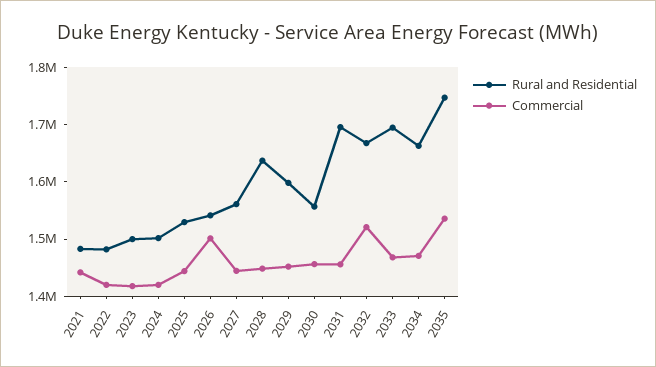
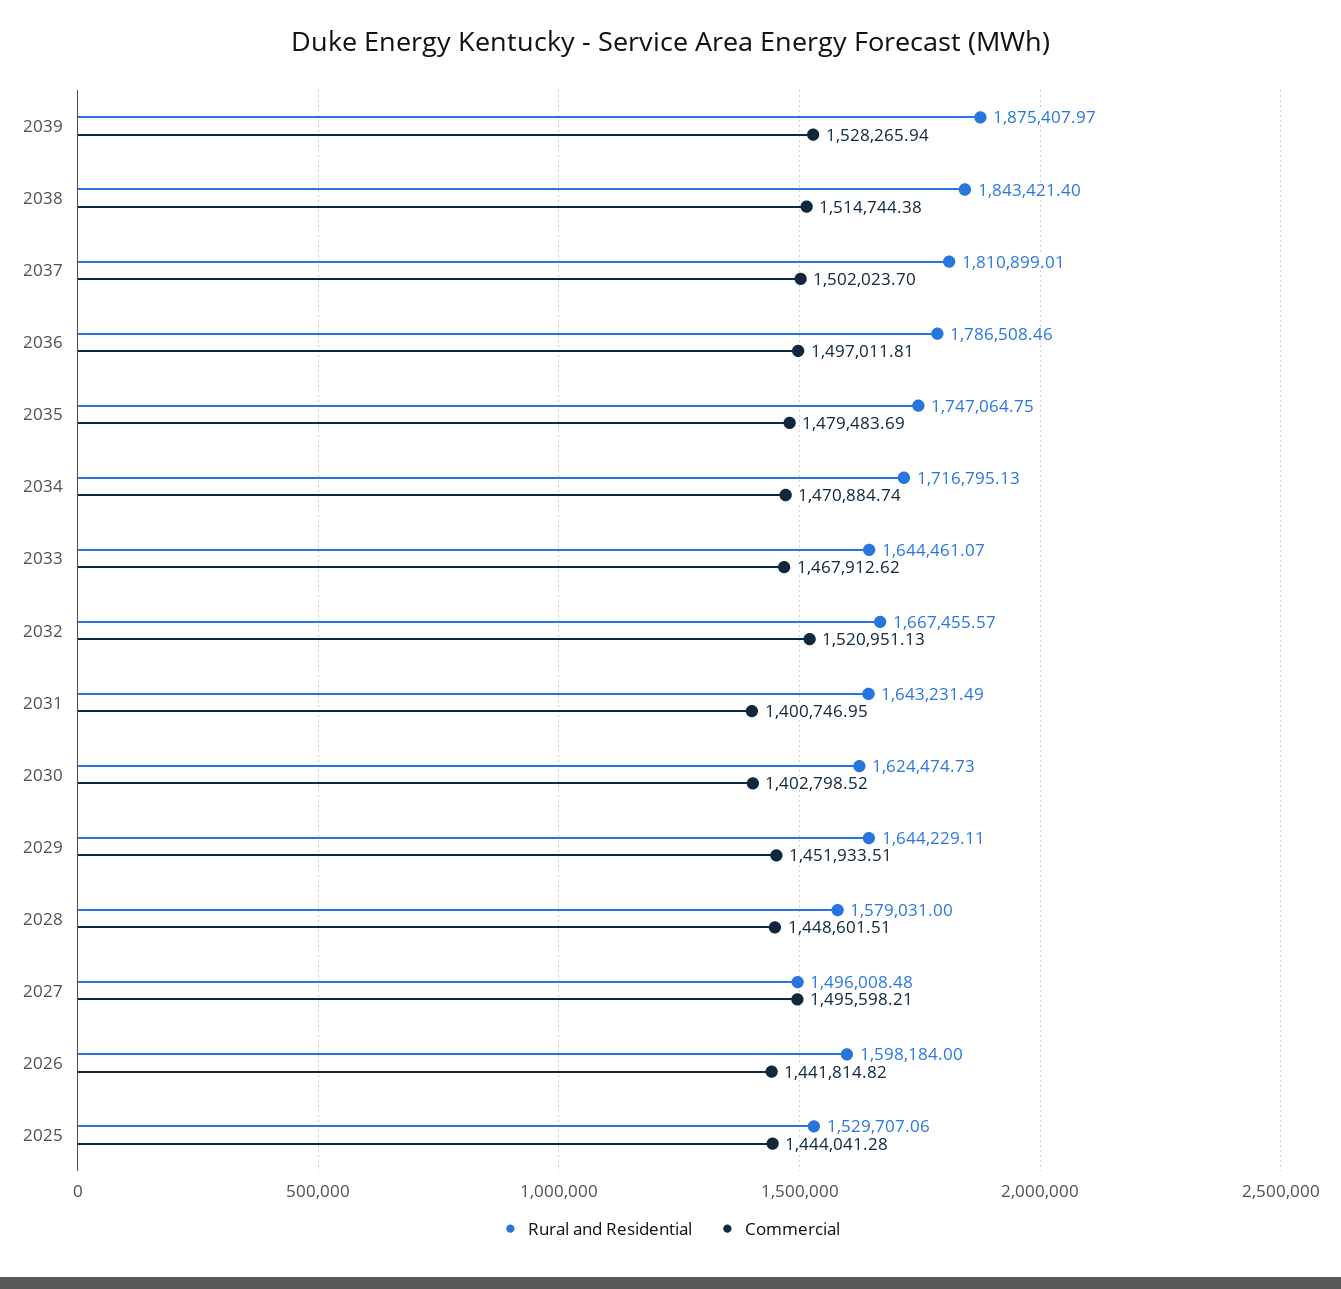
Rural and Residential, 2021: 1480000 -> none
Commercial, 2021: 1440000 -> none
Rural and Residential, 2022: 1480000 -> none
Commercial, 2022: 1420000 -> none
Rural and Residential, 2023: 1500000 -> none
Commercial, 2023: 1420000 -> none
Rural and Residential, 2024: 1500000 -> none
Commercial, 2024: 1420000 -> none
Rural and Residential, 2026: 1540000 -> 1598184
Commercial, 2026: 1500000 -> 1441814.82
Rural and Residential, 2027: 1560000 -> 1496008.48
Commercial, 2027: 1440000 -> 1495598.21
Rural and Residential, 2028: 1640000 -> 1579031
Rural and Residential, 2029: 1600000 -> 1644229.11
Rural and Residential, 2030: 1560000 -> 1624474.73
Commercial, 2030: 1460000 -> 1402798.52
Rural and Residential, 2031: 1700000 -> 1643231.49
Commercial, 2031: 1460000 -> 1400746.95
Rural and Residential, 2033: 1700000 -> 1644461.07
Rural and Residential, 2034: 1660000 -> 1716795.13
Commercial, 2035: 1540000 -> 1479483.69
Rural and Residential, 2039: none -> 1875407.97
Commercial, 2039: none -> 1528265.94
Rural and Residential, 2038: none -> 1843421.4
Commercial, 2038: none -> 1514744.38
Rural and Residential, 2037: none -> 1810899.01
Commercial, 2037: none -> 1502023.7
Rural and Residential, 2036: none -> 1786508.46
Commercial, 2036: none -> 1497011.81

